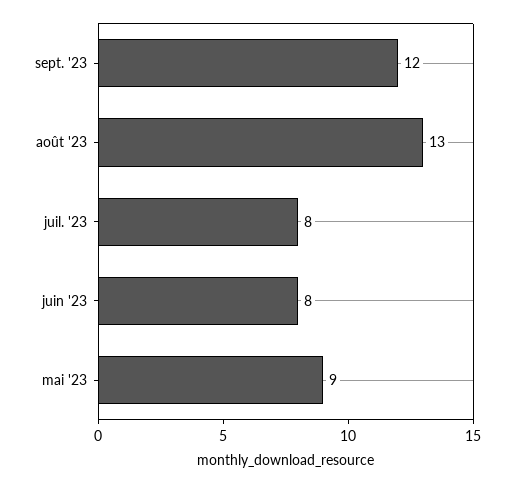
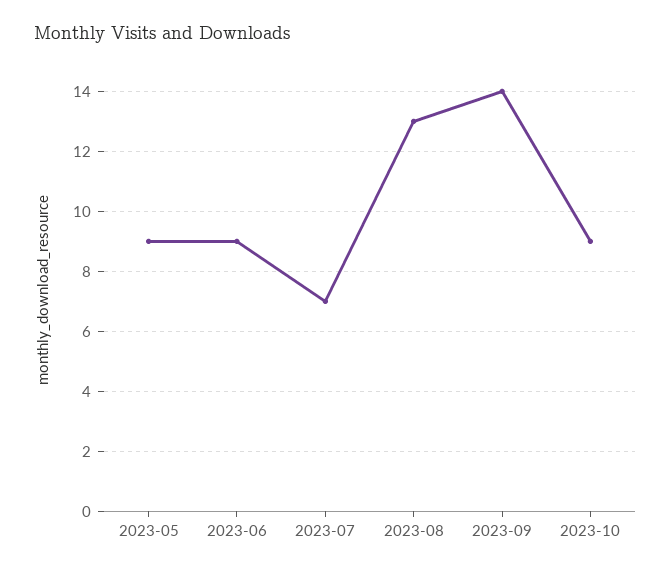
sept. '23: 12 -> 14
juil. '23: 8 -> 7
juin '23: 8 -> 9
2023-10: none -> 9

